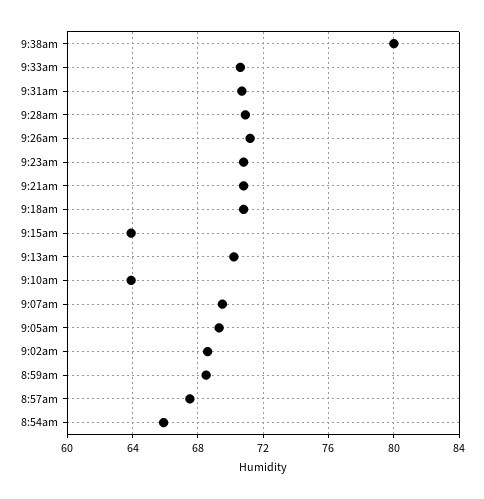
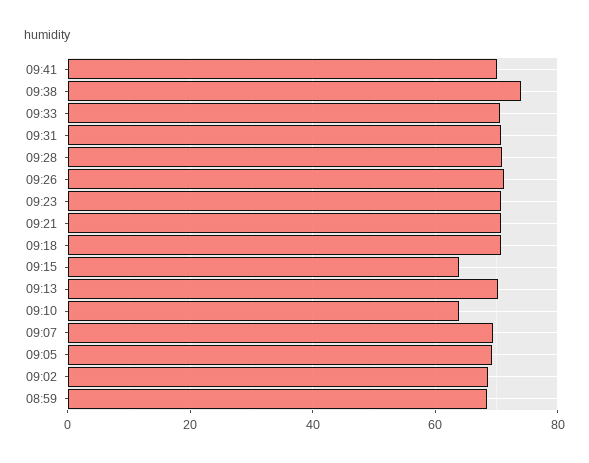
9:38am: 80 -> 74
8:57am: 67.5 -> none
8:54am: 66 -> none
09:41: none -> 70

